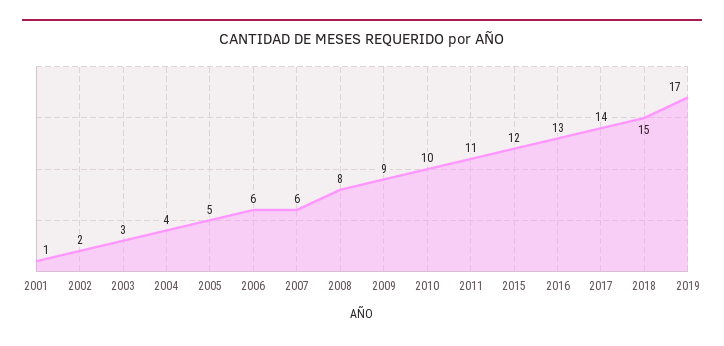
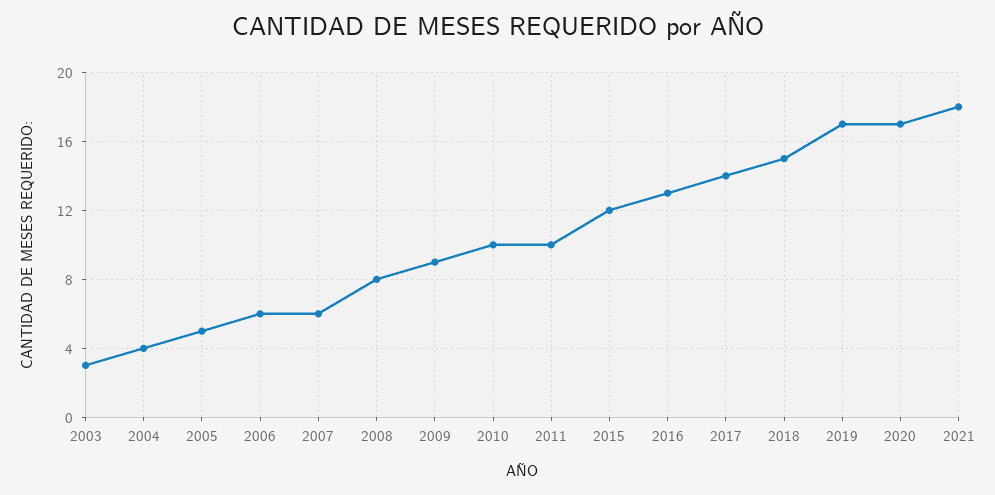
2001: 1 -> none
2002: 2 -> none
2011: 11 -> 10
2020: none -> 17
2021: none -> 18

